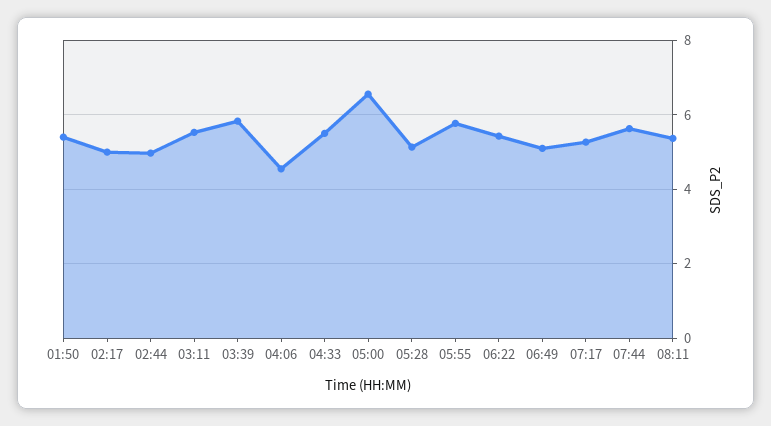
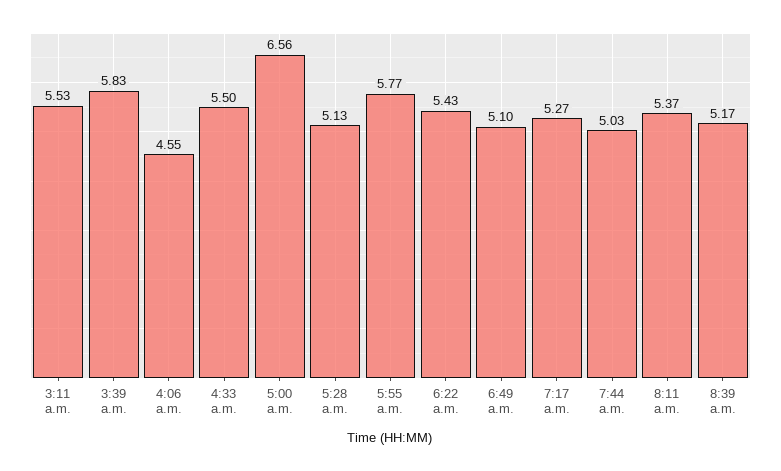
01:50: 5.4 -> none
02:17: 5 -> none
02:44: 5 -> none
07:44: 5.6 -> 5.03
8:39 a.m.: none -> 5.17

